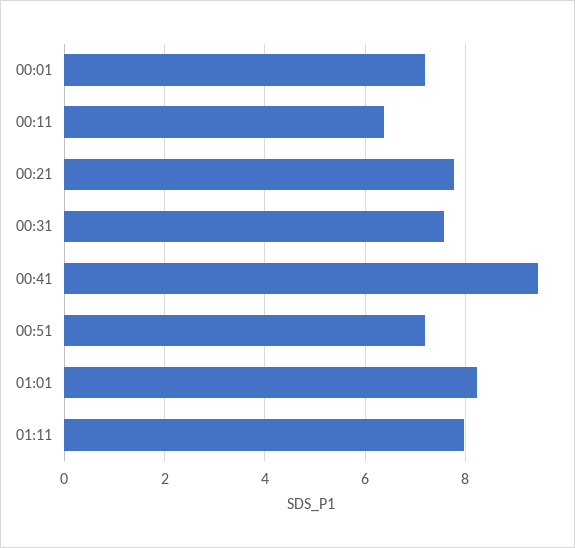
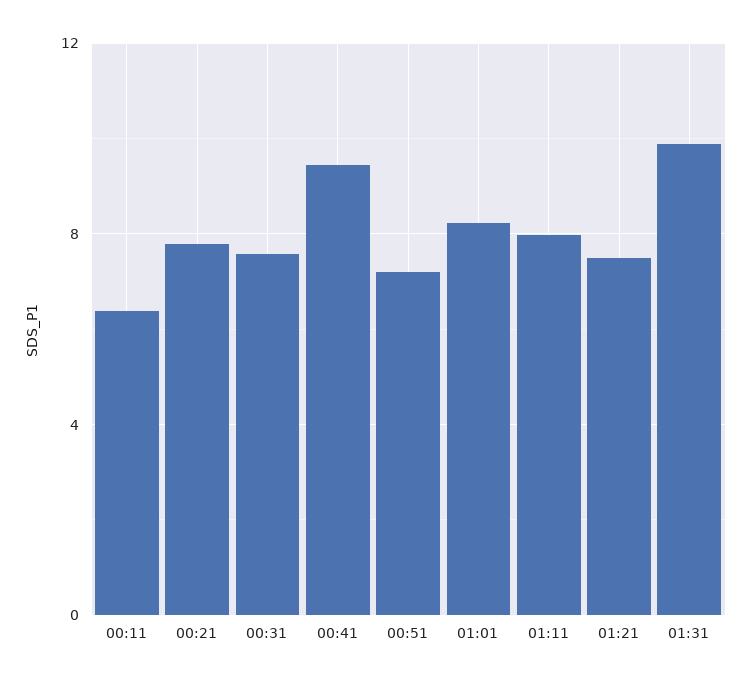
00:01: 7.2 -> none
01:21: none -> 7.5
01:31: none -> 10

